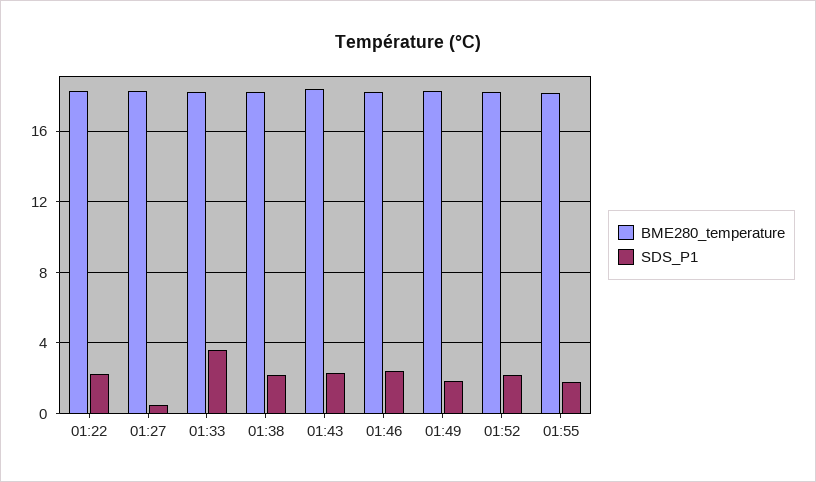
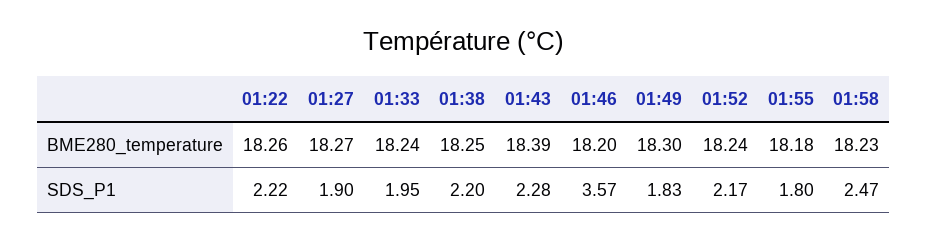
SDS_P1, 01:27: 0.5 -> 1.9
SDS_P1, 01:33: 3.5 -> 1.95
SDS_P1, 01:46: 2.5 -> 3.57
BME280_temperature, 01:58: none -> 18.23
SDS_P1, 01:58: none -> 2.47

